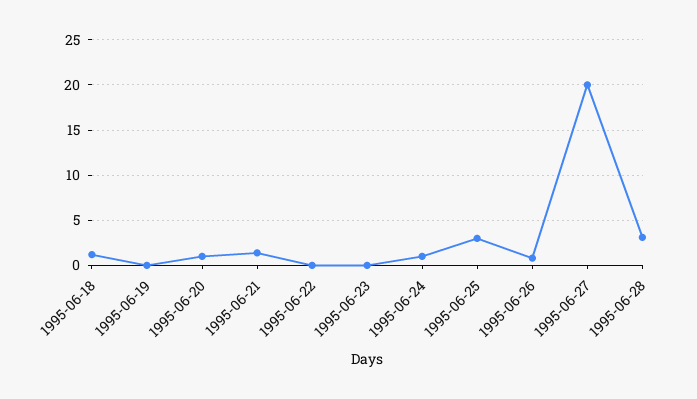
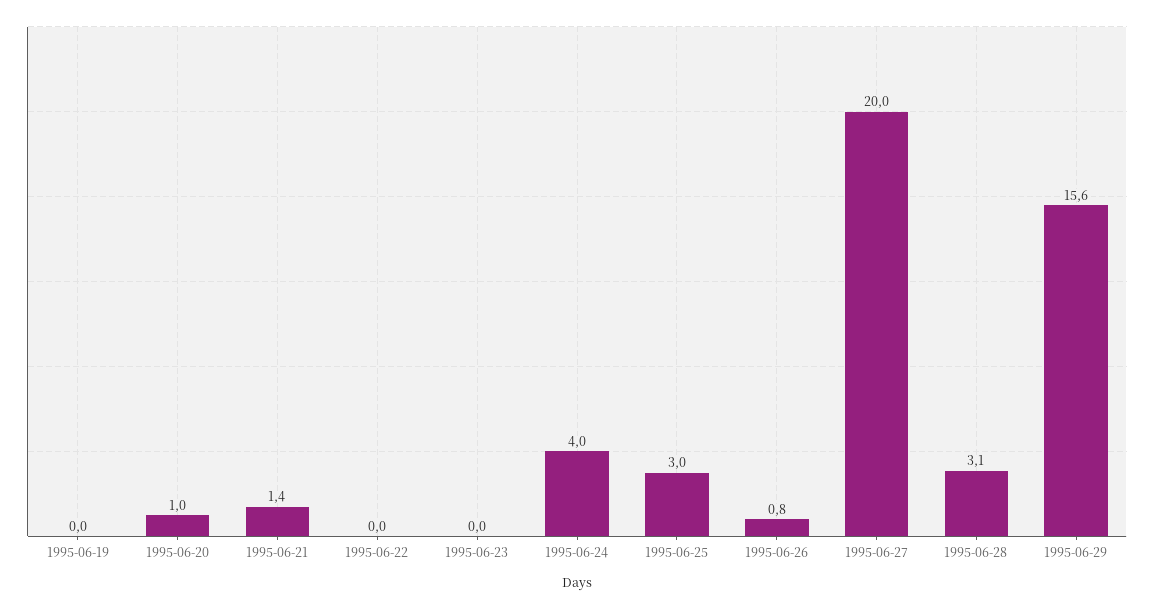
1995-06-18: 1 -> none
1995-06-24: 1 -> 4
1995-06-29: none -> 15.6

